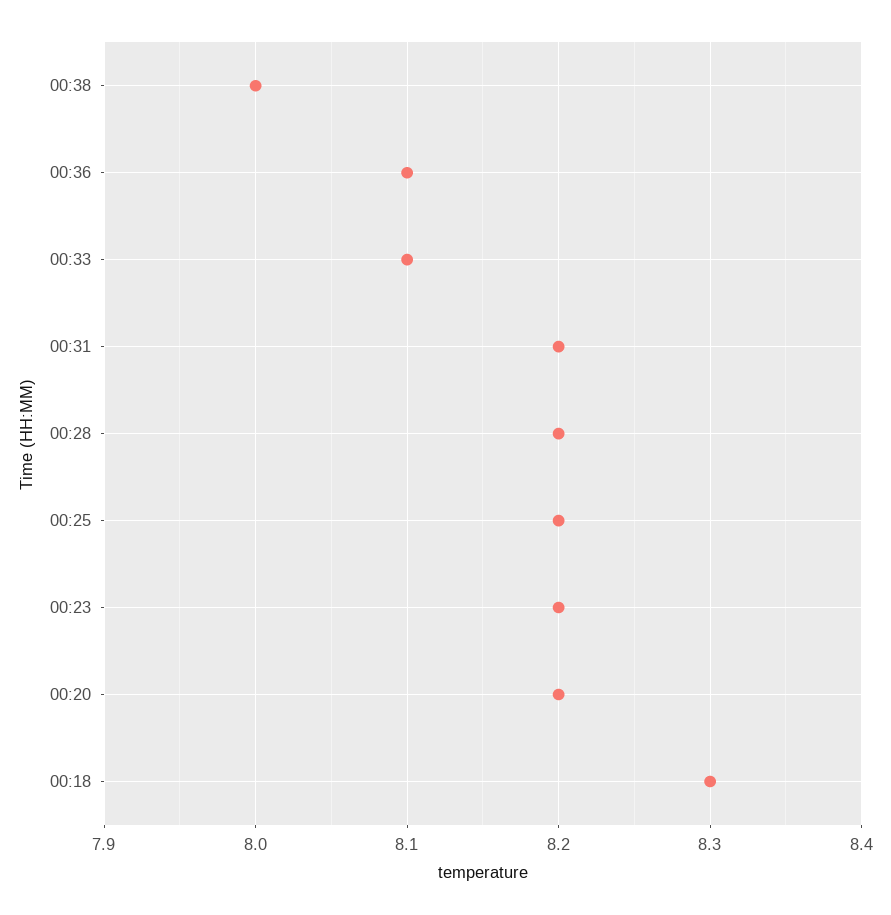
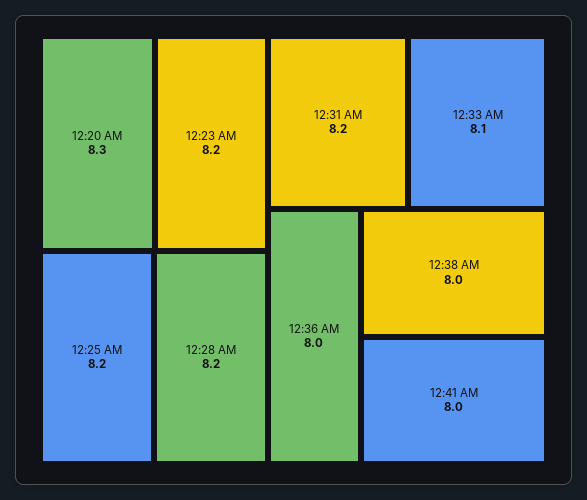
00:36: 8.1 -> 8
00:20: 8.2 -> 8.3
00:18: 8.3 -> none
12:41 AM: none -> 8

